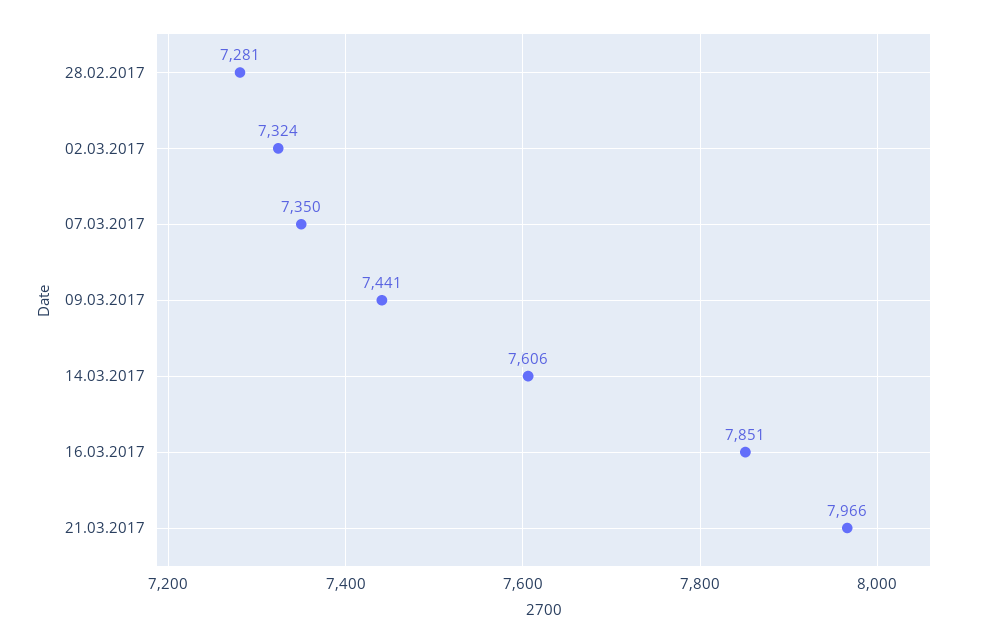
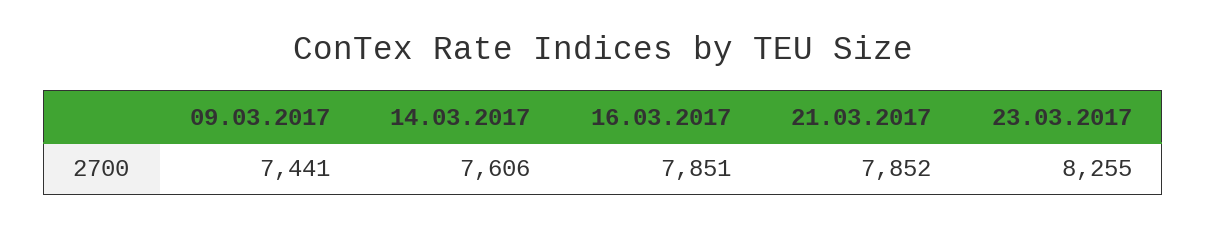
28.02.2017: 7281 -> none
02.03.2017: 7324 -> none
07.03.2017: 7350 -> none
21.03.2017: 7966 -> 7852
23.03.2017: none -> 8255

